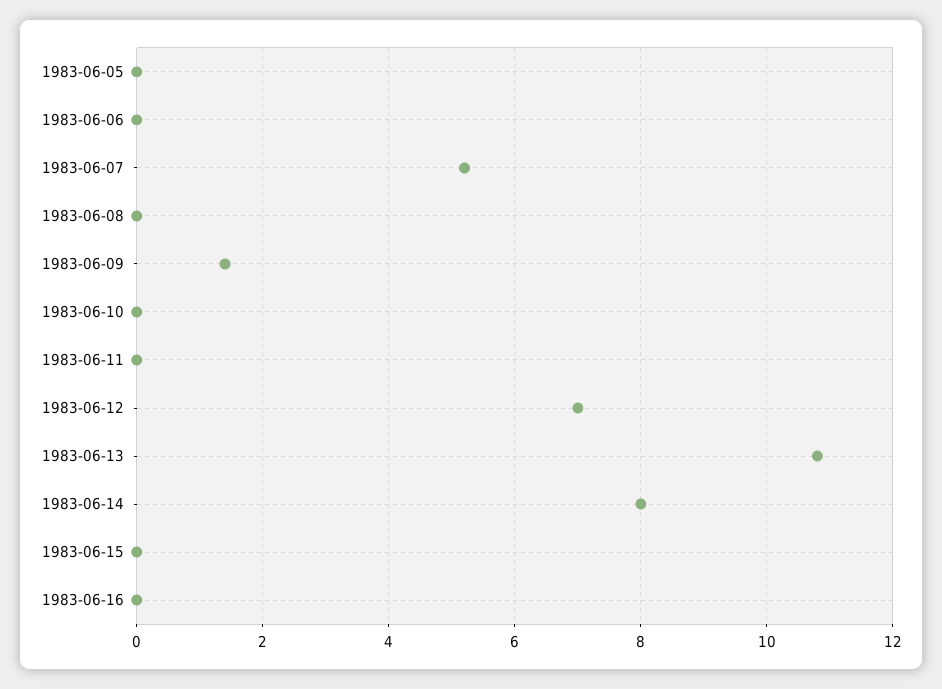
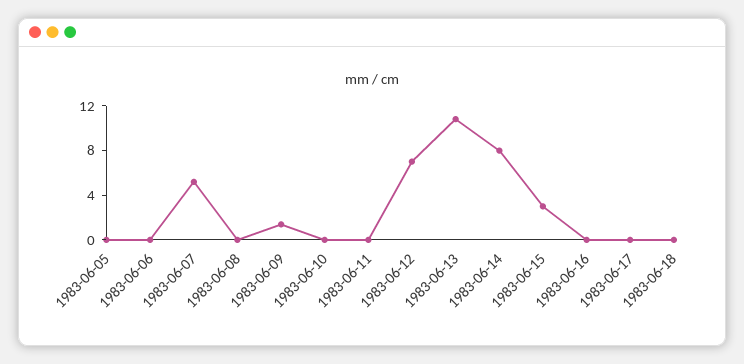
1983-06-15: 0 -> 3
1983-06-17: none -> 0
1983-06-18: none -> 0

